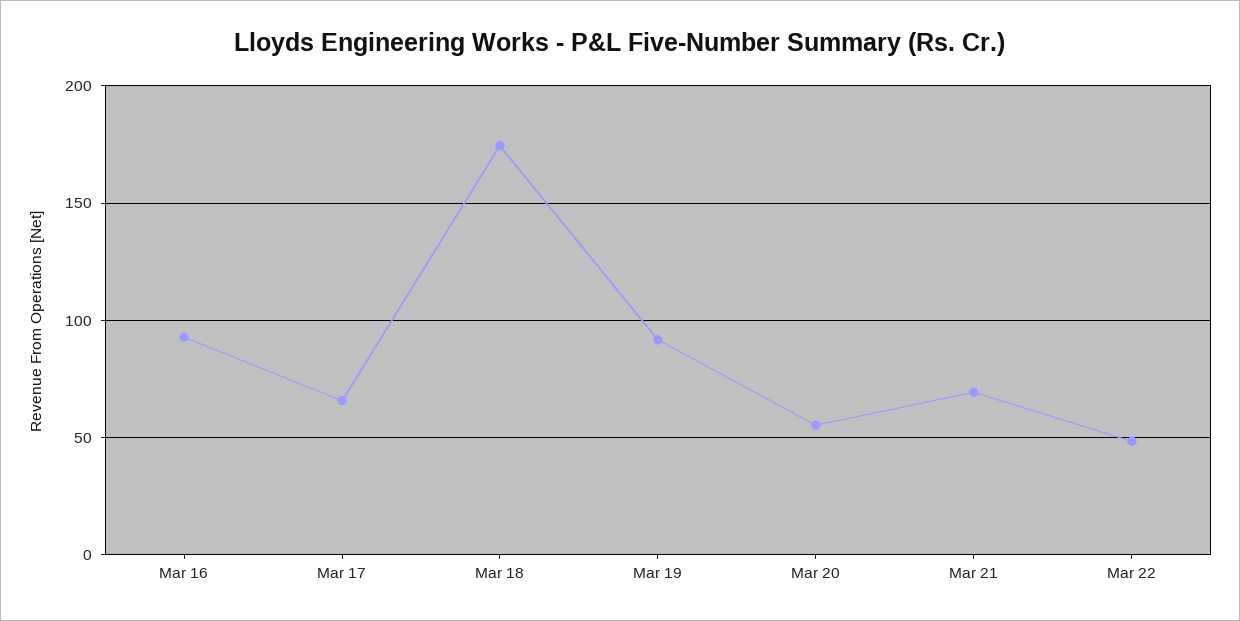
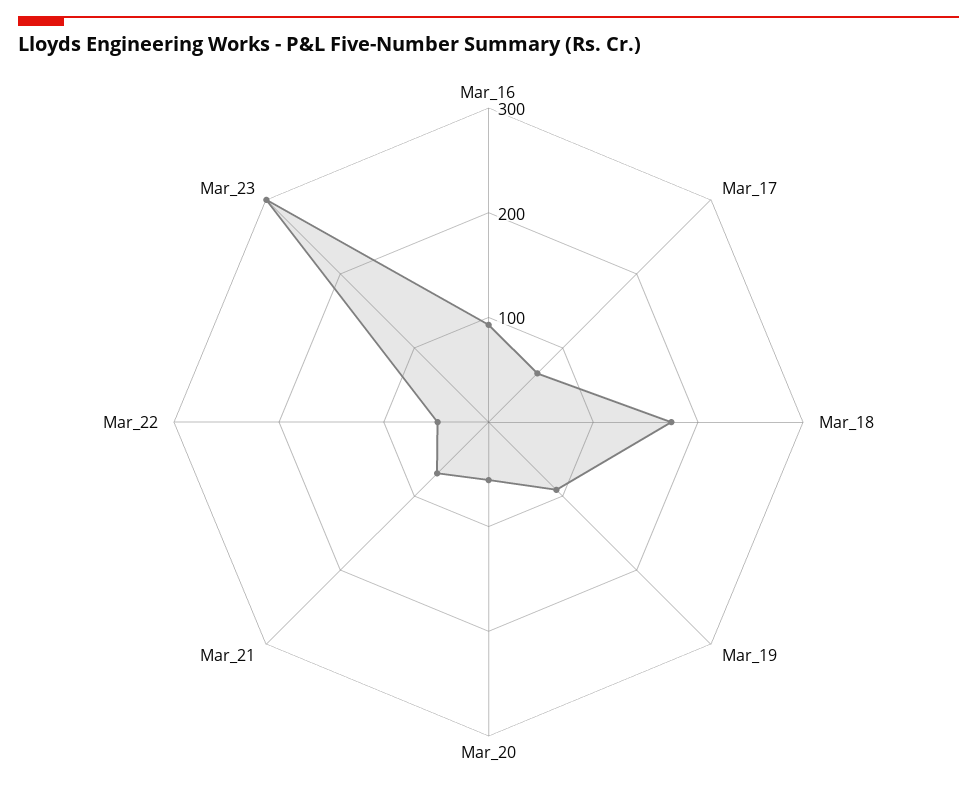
Mar_23: none -> 300

